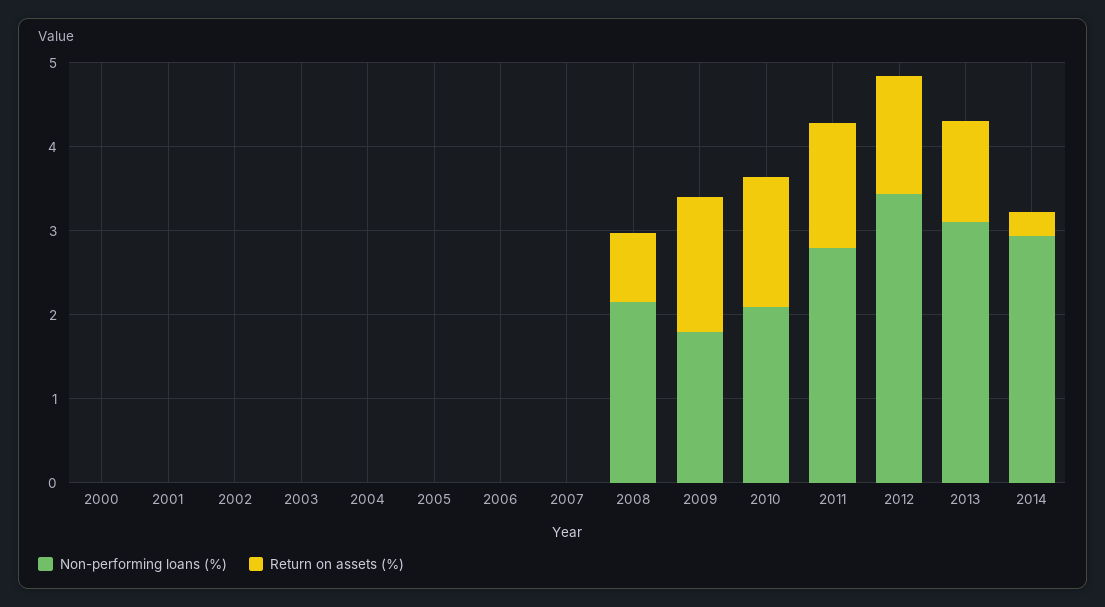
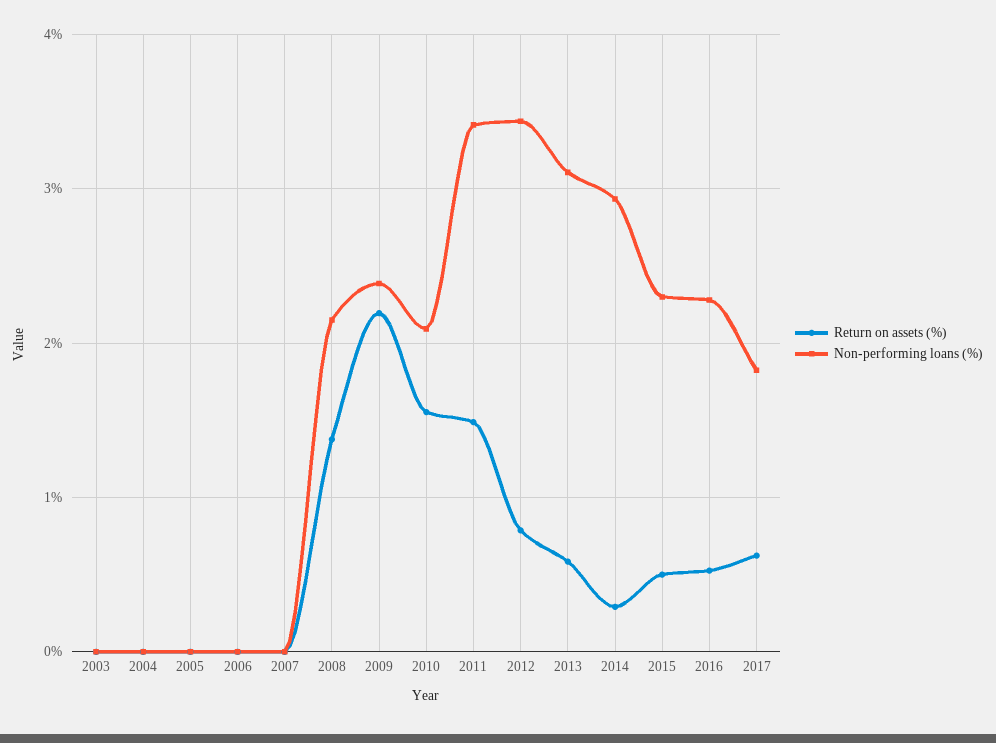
Non-performing loans (%), 2000: 0 -> none
Return on assets (%), 2000: 0 -> none
Non-performing loans (%), 2001: 0 -> none
Return on assets (%), 2001: 0 -> none
Non-performing loans (%), 2002: 0 -> none
Return on assets (%), 2002: 0 -> none
Return on assets (%), 2008: 0.8 -> 1.4
Non-performing loans (%), 2009: 1.8 -> 2.4
Return on assets (%), 2009: 1.6 -> 2.2
Non-performing loans (%), 2011: 2.8 -> 3.4
Return on assets (%), 2012: 1.4 -> 0.8
Return on assets (%), 2013: 1.2 -> 0.6
Return on assets (%), 2015: none -> 0.5
Non-performing loans (%), 2015: none -> 2.3
Return on assets (%), 2016: none -> 0.5
Non-performing loans (%), 2016: none -> 2.3
Return on assets (%), 2017: none -> 0.6
Non-performing loans (%), 2017: none -> 1.8

